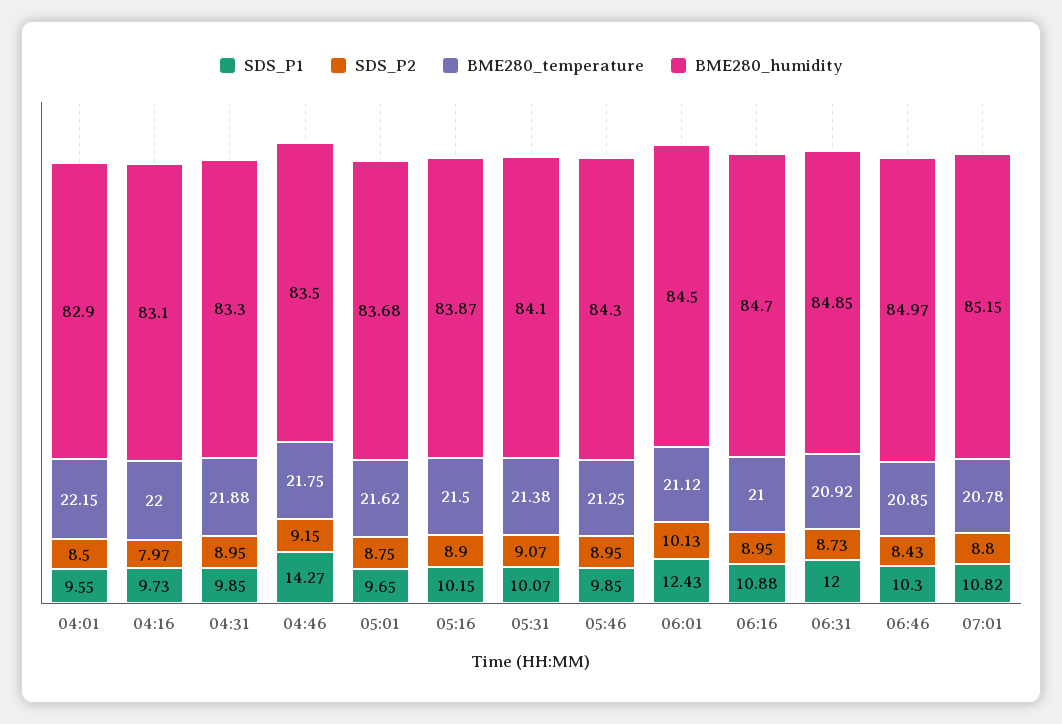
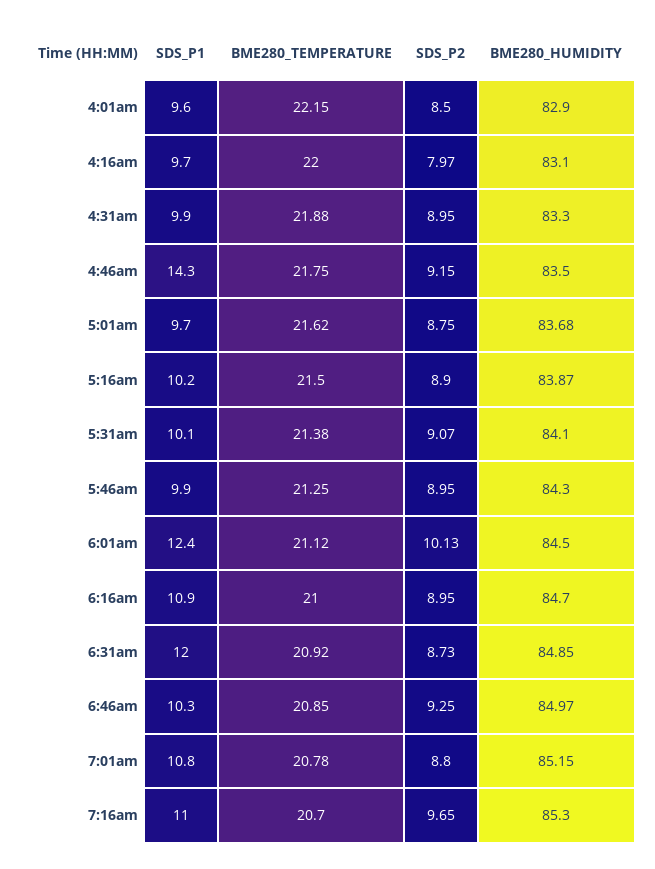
SDS_P2, 06:46: 8.43 -> 9.25
SDS_P1, 7:16am: none -> 11
BME280_temperature, 7:16am: none -> 20.7
SDS_P2, 7:16am: none -> 9.65
BME280_humidity, 7:16am: none -> 85.3

